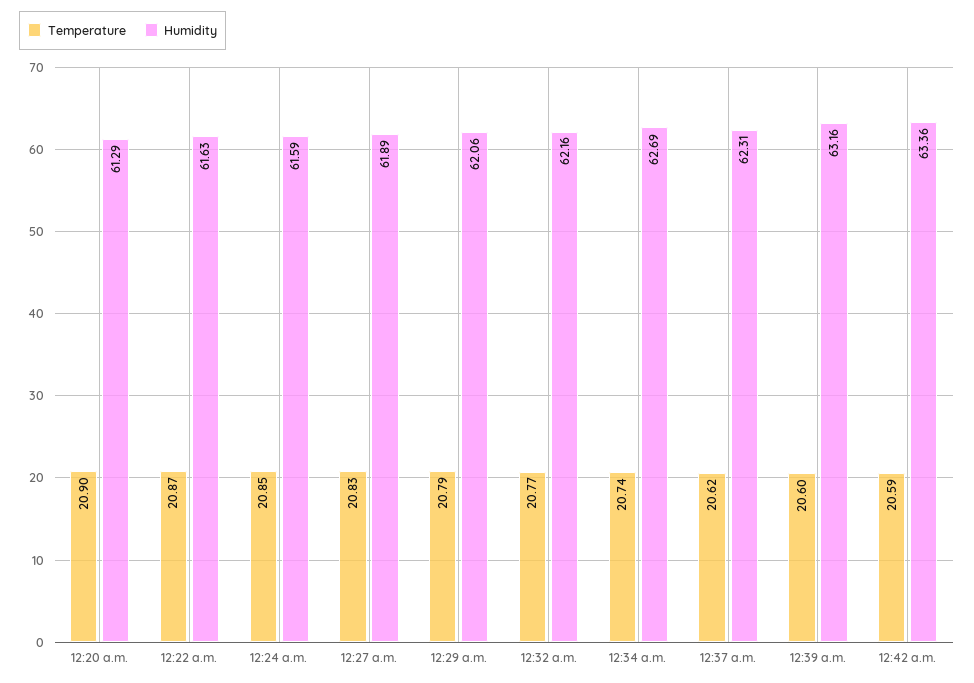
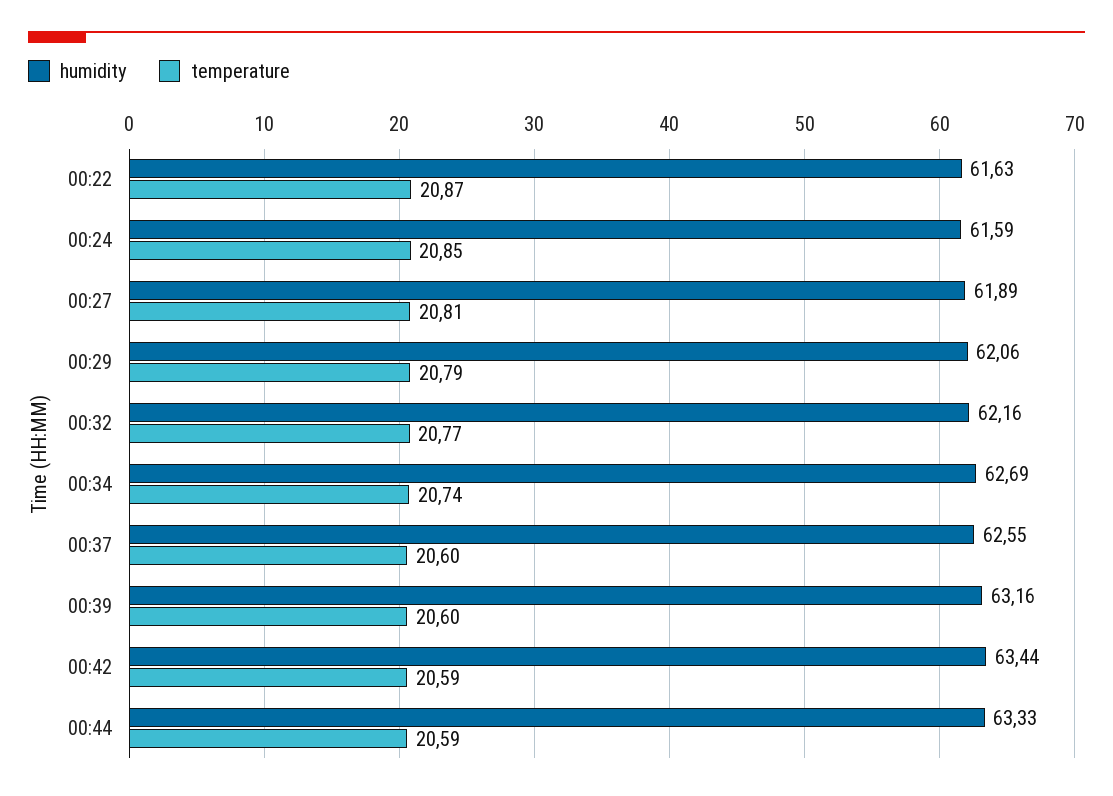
Temperature, 12:20 a.m.: 20.9 -> none
Humidity, 12:20 a.m.: 61.29 -> none
Temperature, 12:27 a.m.: 20.83 -> 20.81
Temperature, 12:37 a.m.: 20.62 -> 20.6
Humidity, 12:37 a.m.: 62.31 -> 62.55
Humidity, 12:42 a.m.: 63.36 -> 63.44
Humidity, 00:44: none -> 63.33
Temperature, 00:44: none -> 20.59

